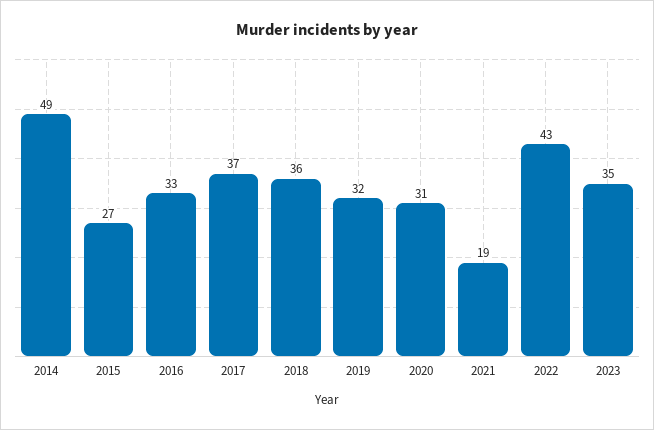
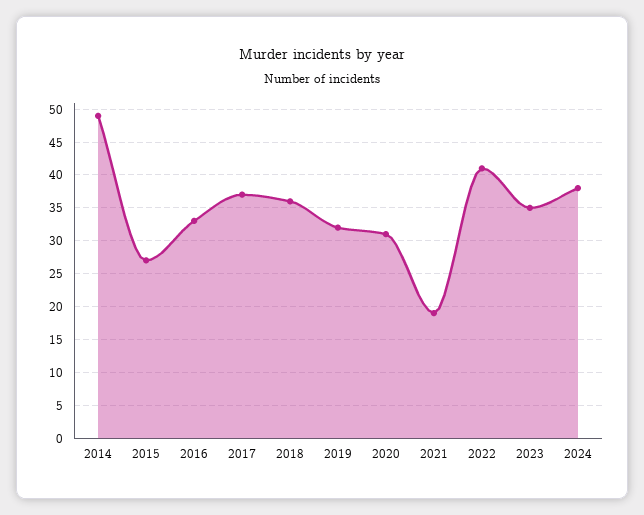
2022: 43 -> 41
2024: none -> 38

